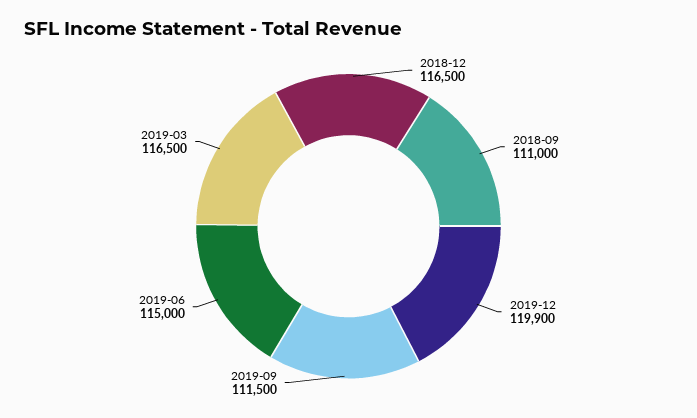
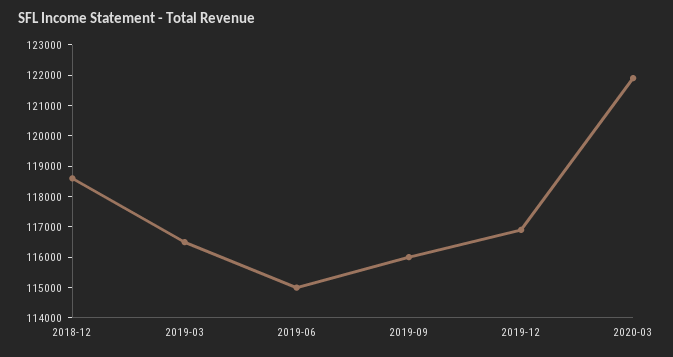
2018-12: 116500 -> 118500
2018-09: 111000 -> none
2019-12: 119900 -> 117000
2019-09: 111500 -> 116000
2020-03: none -> 122000

